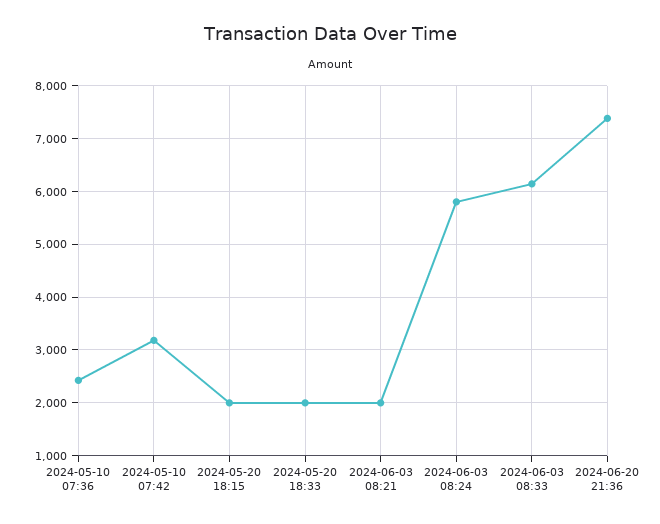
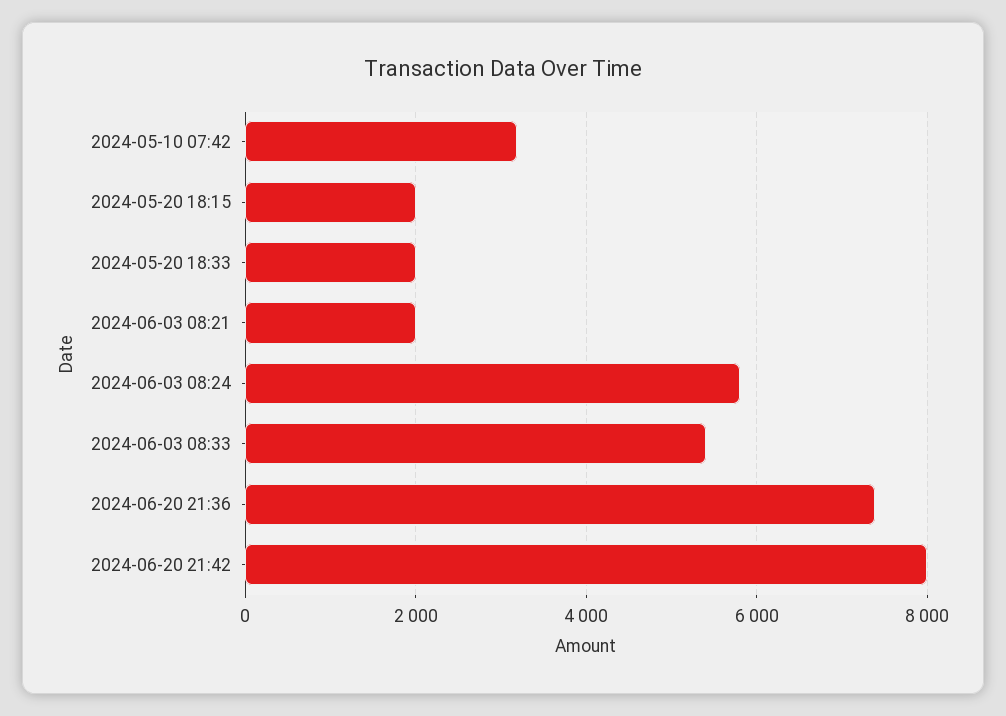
2024-05-10 07:36: 2400 -> none
2024-06-03 08:33: 6200 -> 5400
2024-06-20 21:42: none -> 8000

